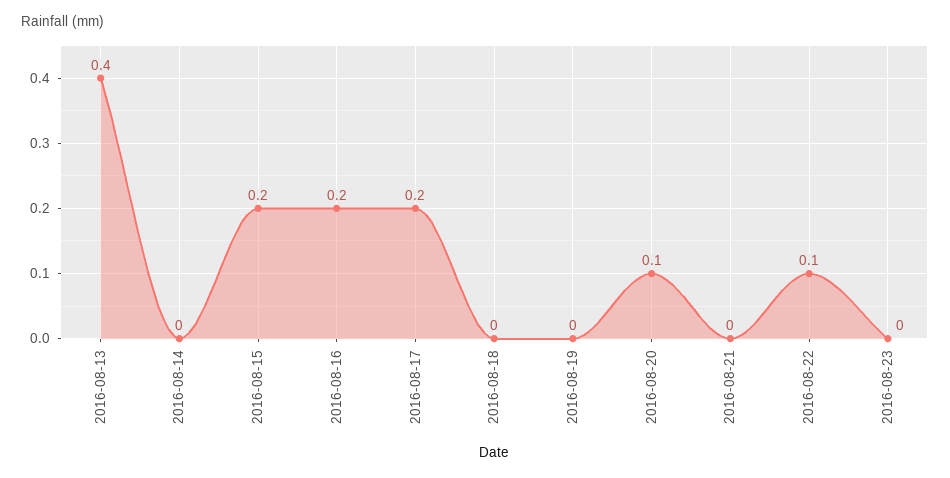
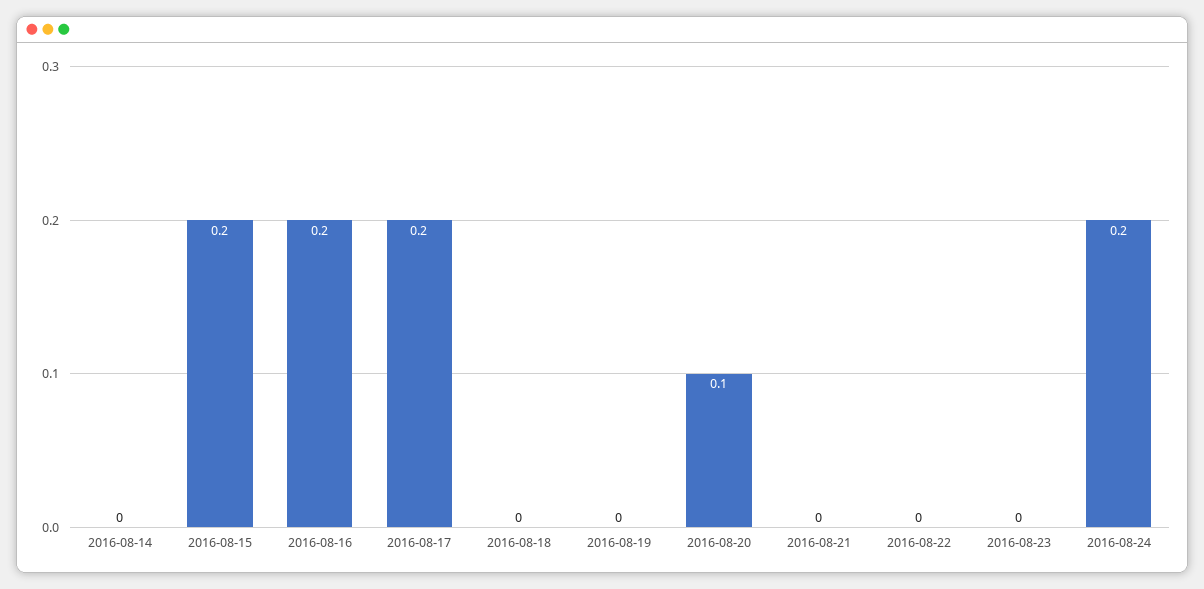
2016-08-13: 0.4 -> none
2016-08-22: 0.1 -> 0
2016-08-24: none -> 0.2

